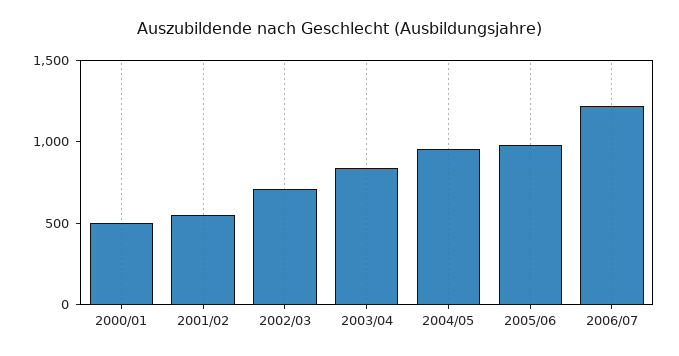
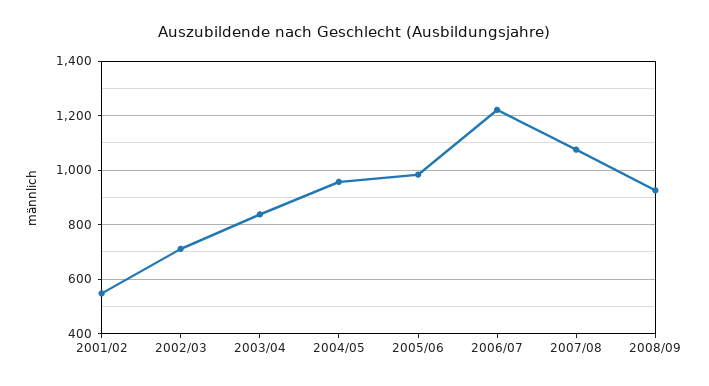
2000/01: 500 -> none
2007/08: none -> 1075
2008/09: none -> 925

